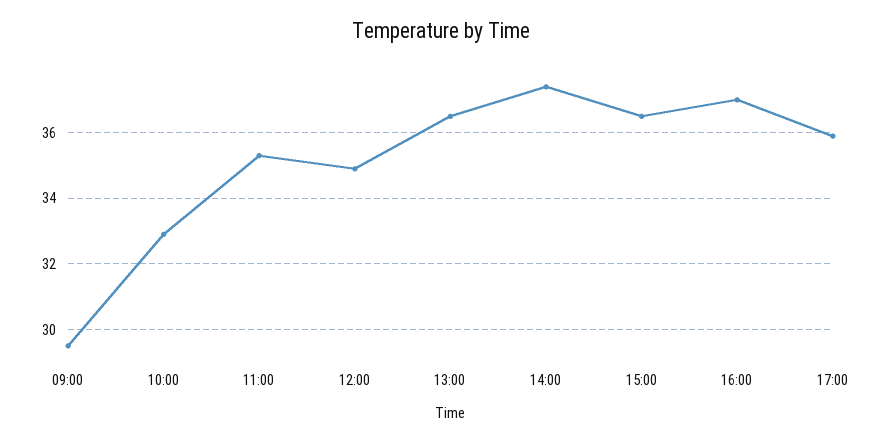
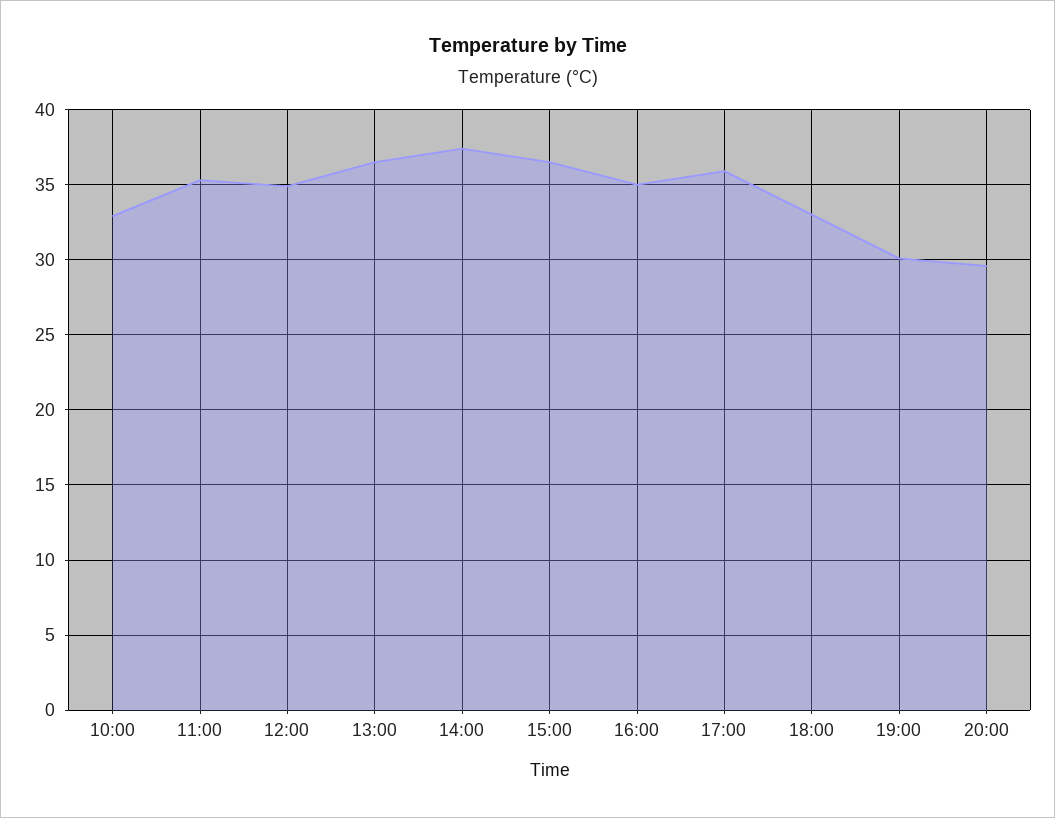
09:00: 29.5 -> none
16:00: 37 -> 35
18:00: none -> 33
19:00: none -> 30
20:00: none -> 29.5

